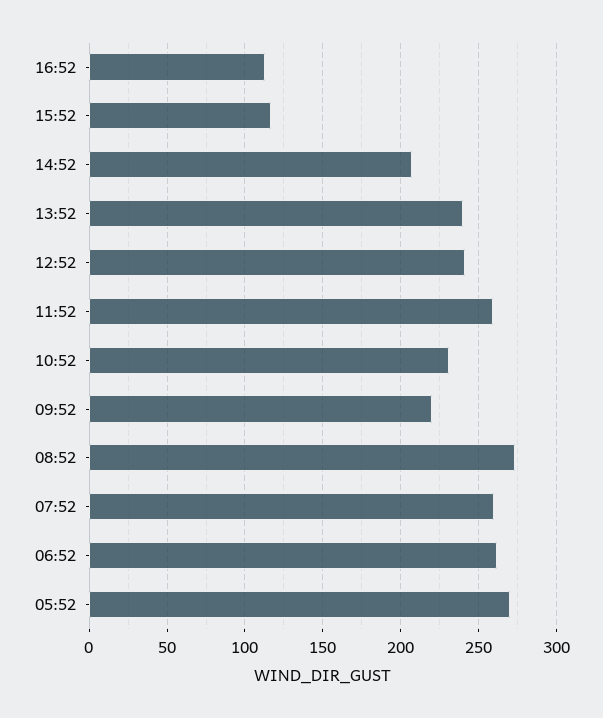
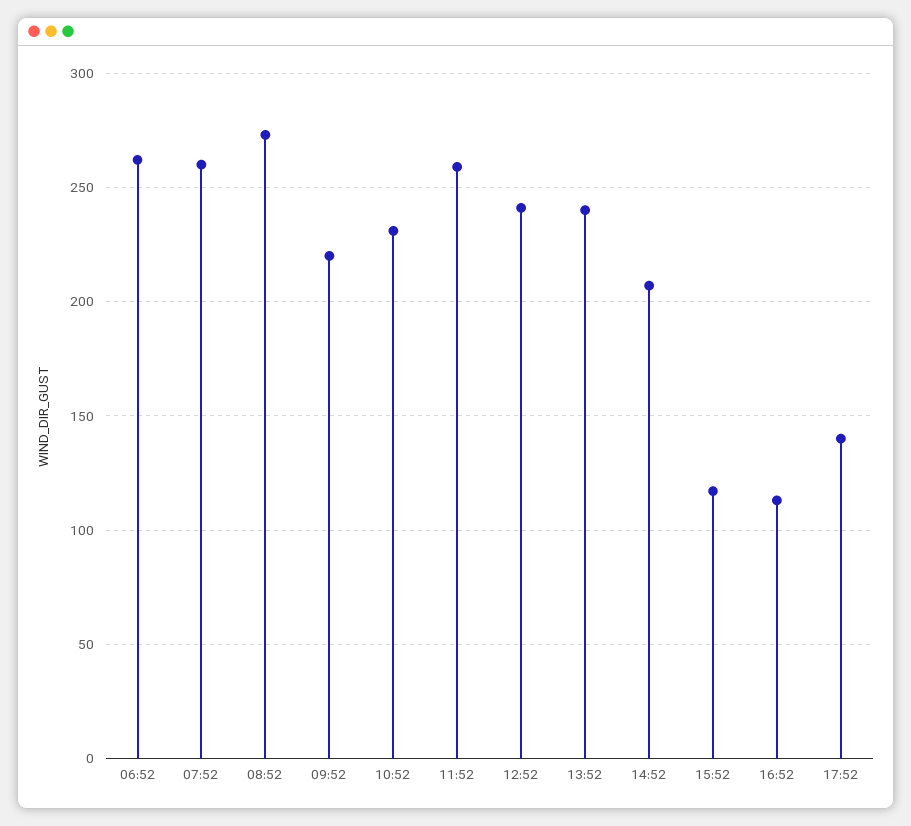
05:52: 270 -> none
17:52: none -> 140

